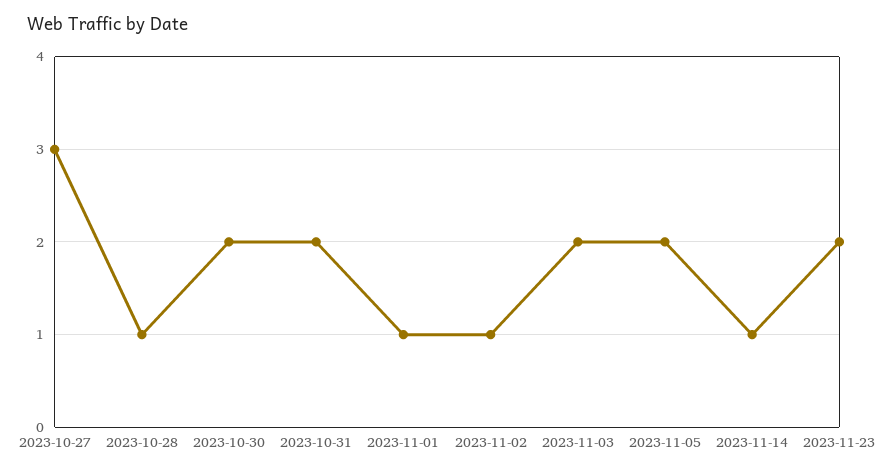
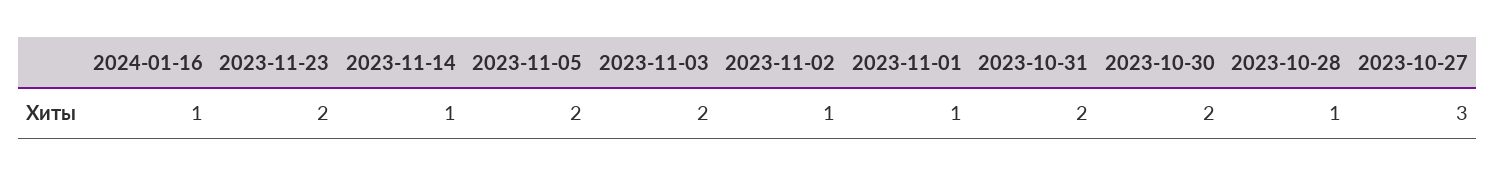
2024-01-16: none -> 1

